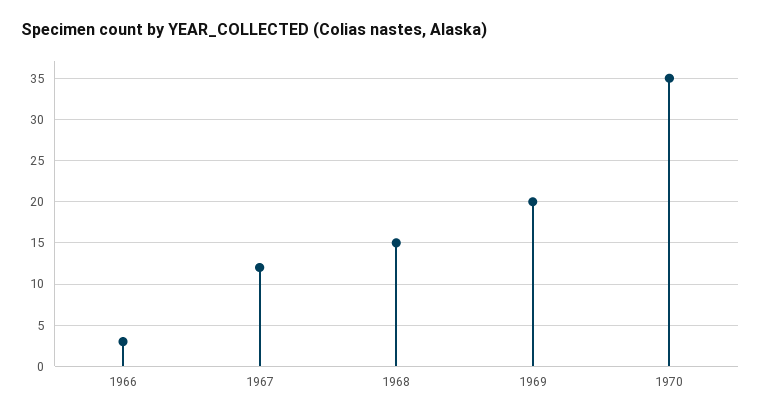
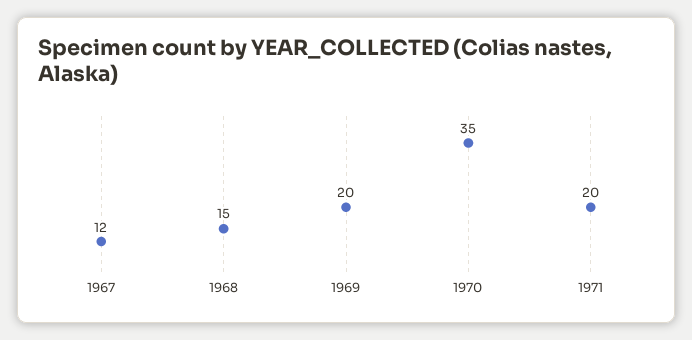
1966: 3 -> none
1971: none -> 20

